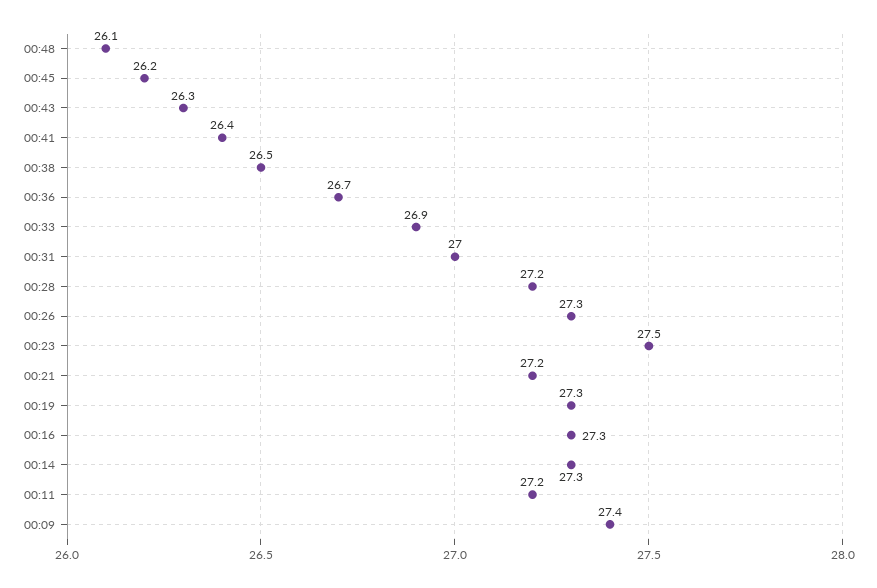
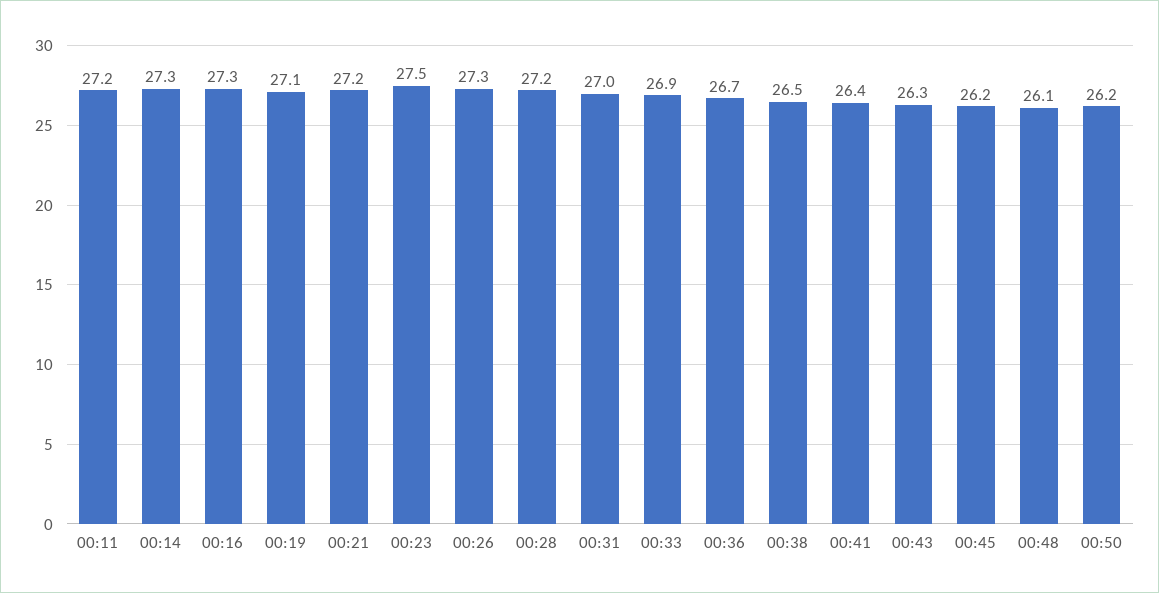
00:19: 27.3 -> 27.1
00:09: 27.4 -> none
00:50: none -> 26.2

